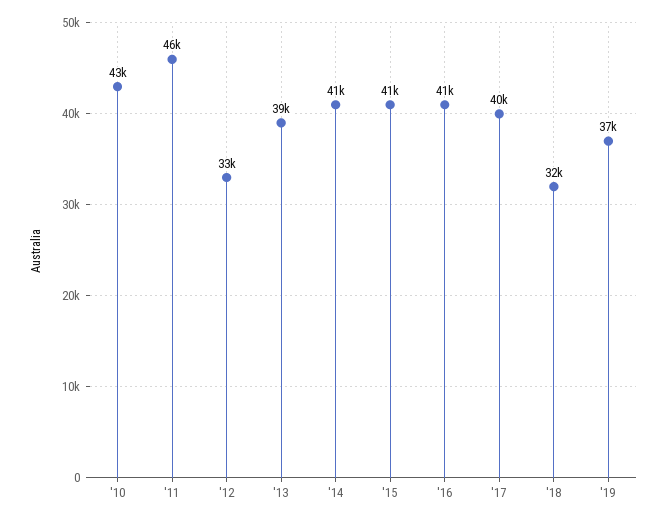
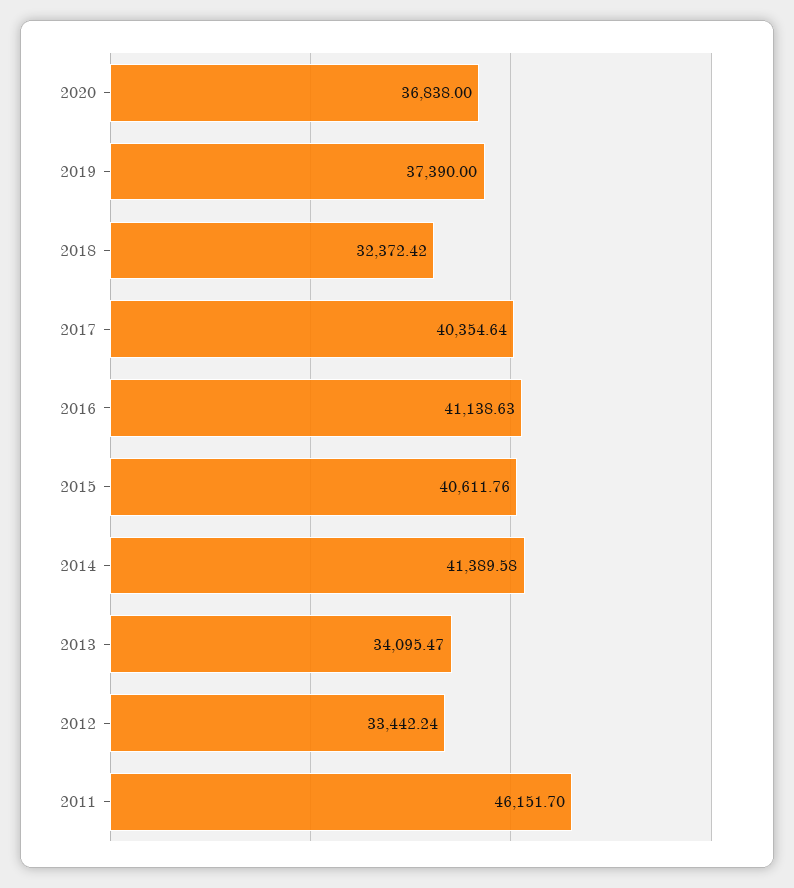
'10: 43000 -> none
'13: 39000 -> 34095.47
2020: none -> 36838

